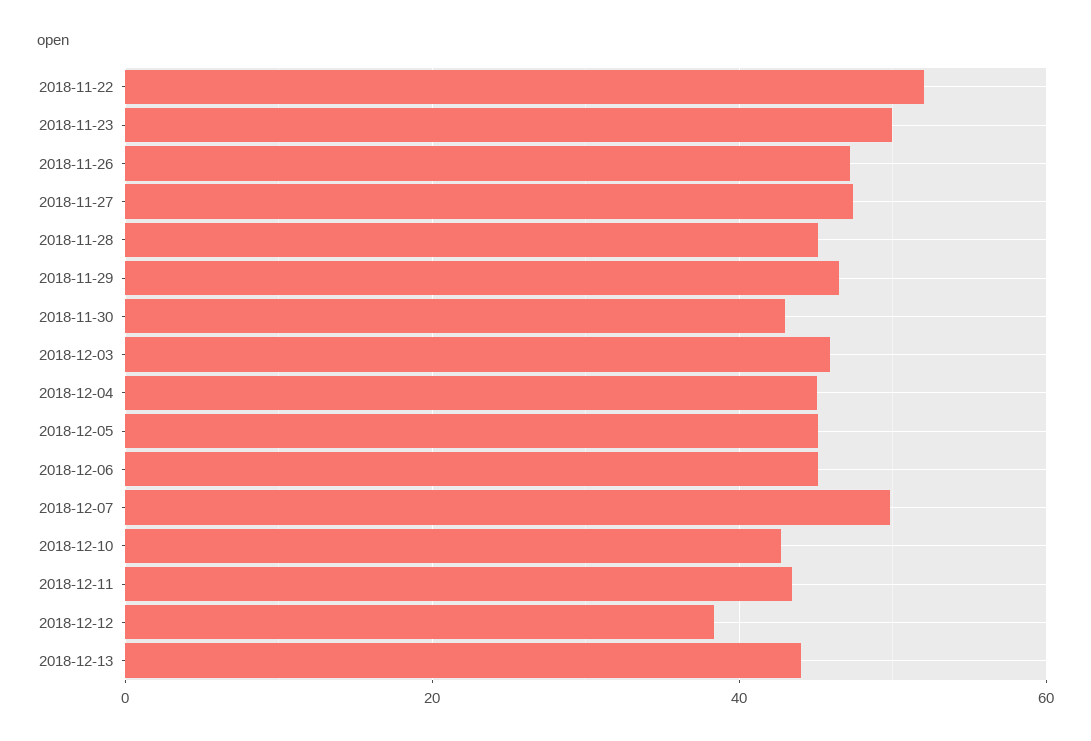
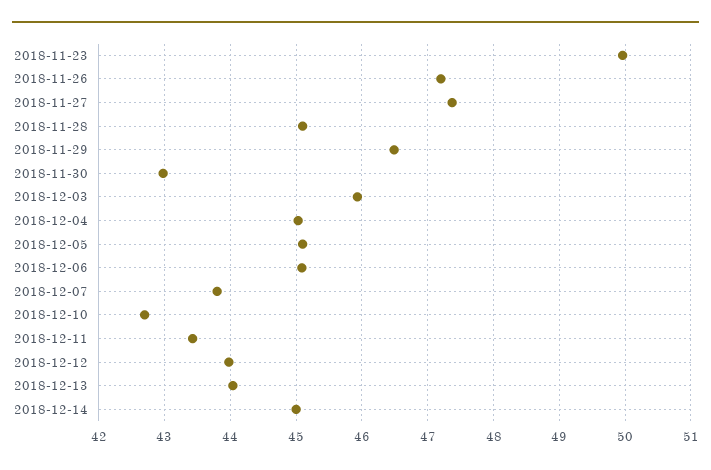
2018-11-22: 52 -> none
2018-12-07: 50 -> 43.8
2018-12-12: 38 -> 44
2018-12-14: none -> 45

